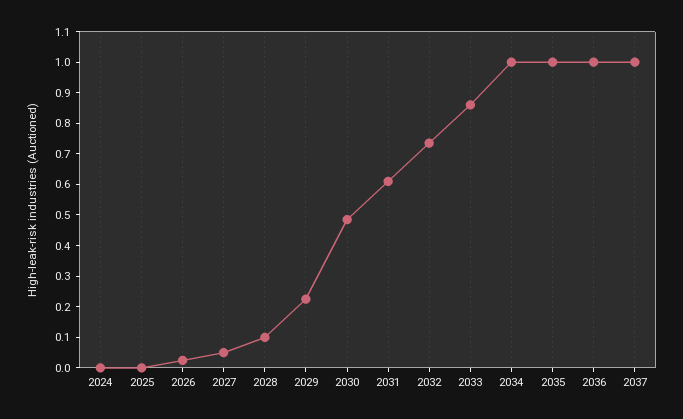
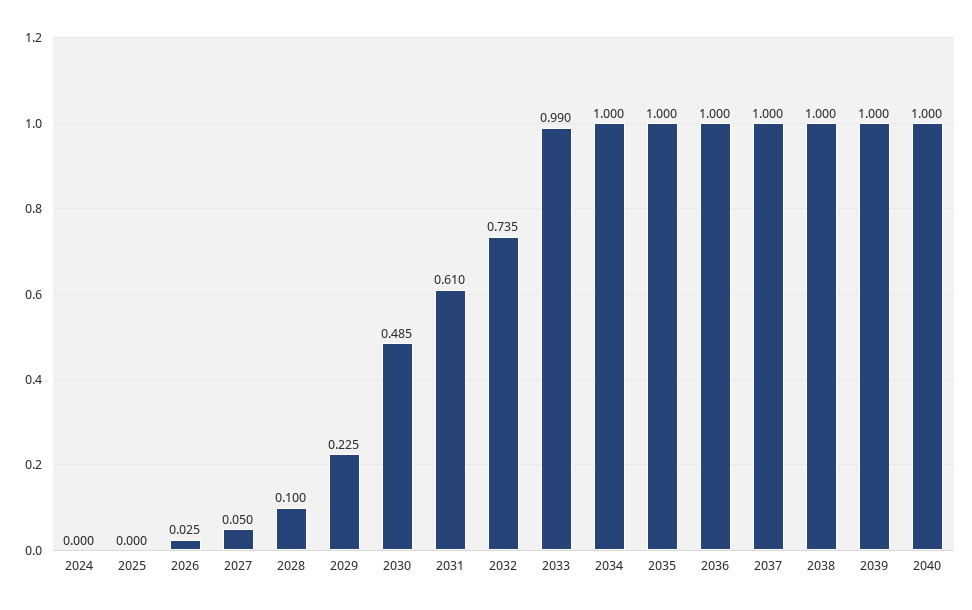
2033: 0.85 -> 0.99
2038: none -> 1
2039: none -> 1
2040: none -> 1

